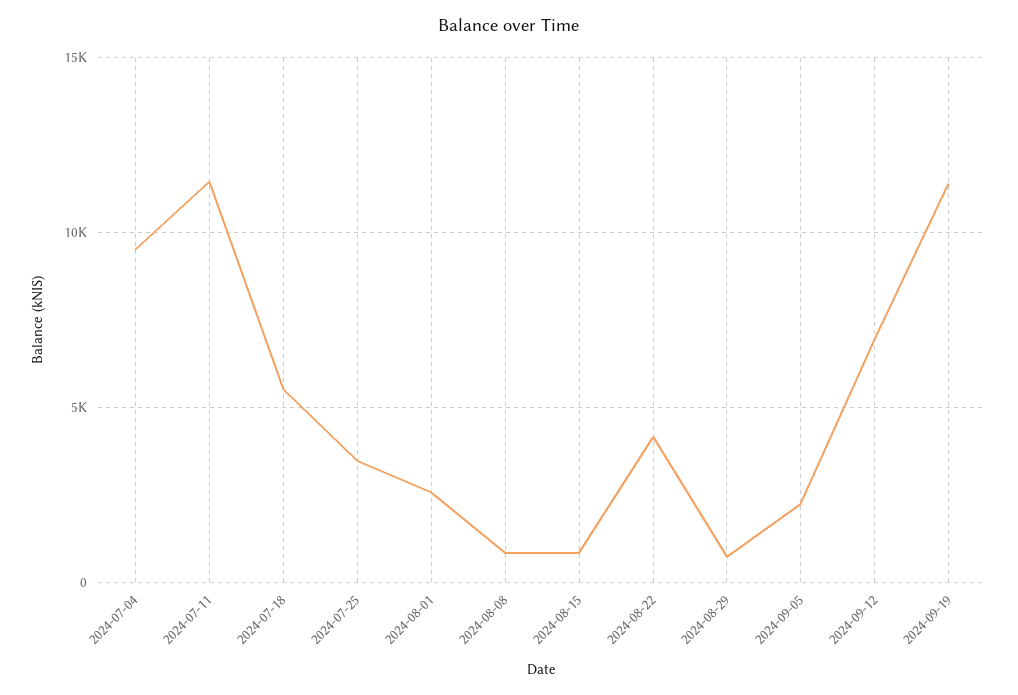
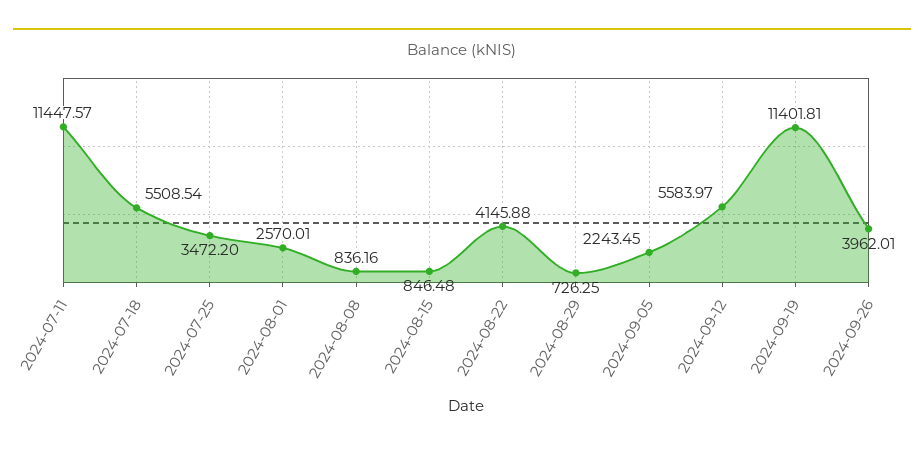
2024-07-04: 9500 -> none
2024-09-12: 7000 -> 5583.97
2024-09-26: none -> 3962.01

